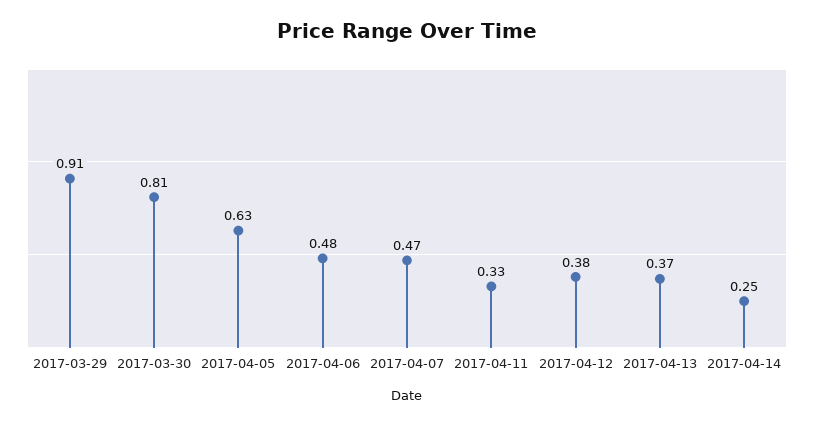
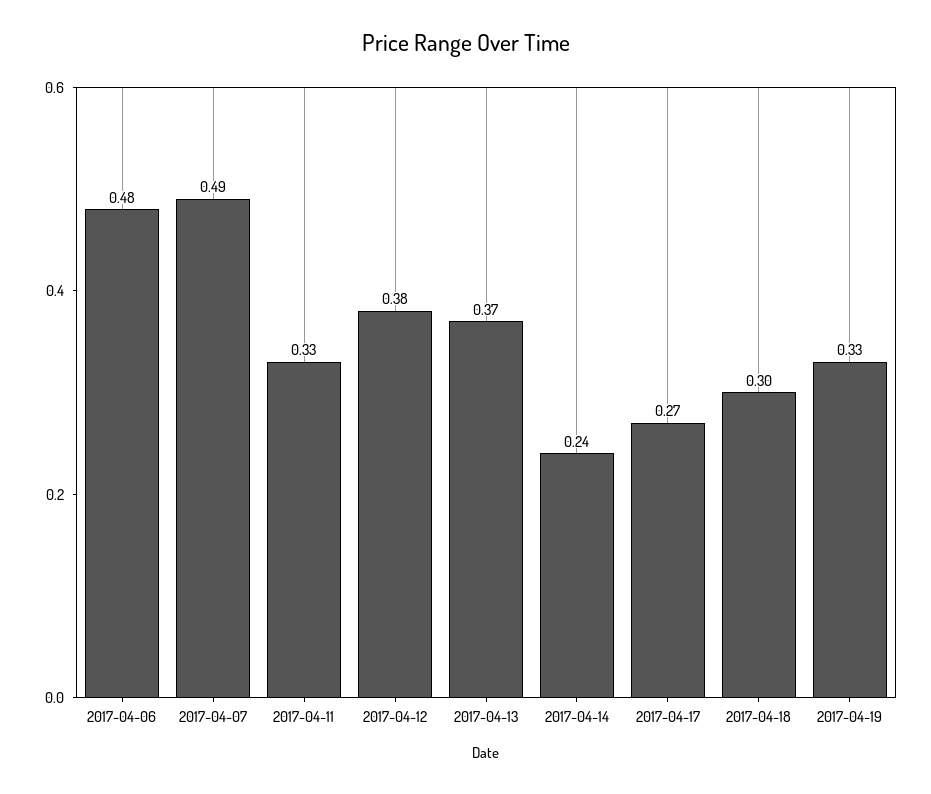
2017-03-29: 0.91 -> none
2017-03-30: 0.81 -> none
2017-04-05: 0.63 -> none
2017-04-07: 0.47 -> 0.49
2017-04-14: 0.25 -> 0.24
2017-04-17: none -> 0.27
2017-04-18: none -> 0.3
2017-04-19: none -> 0.33

